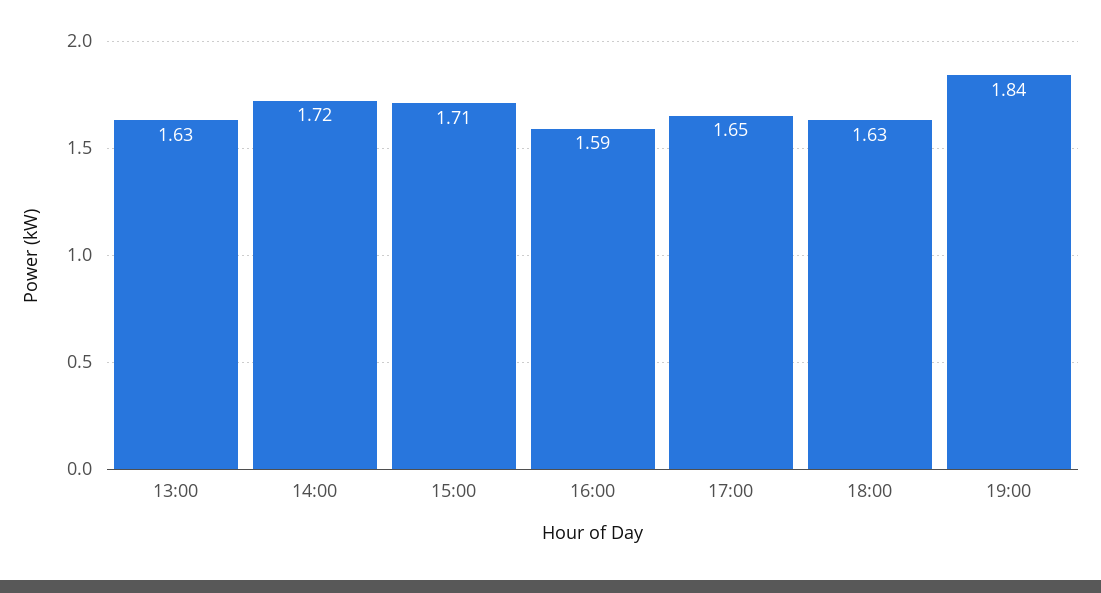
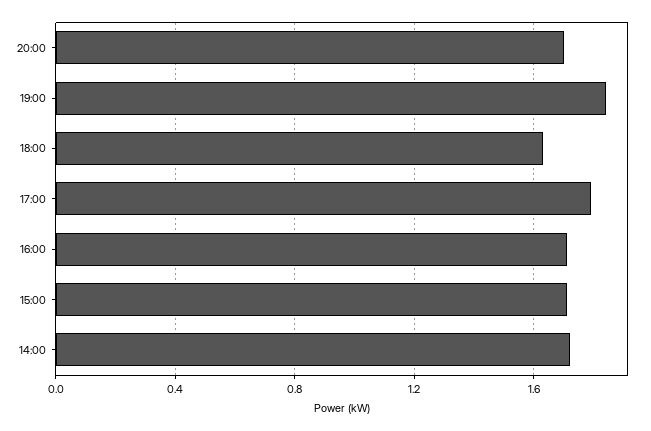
13:00: 1.63 -> none
16:00: 1.59 -> 1.7
17:00: 1.65 -> 1.8
20:00: none -> 1.7

